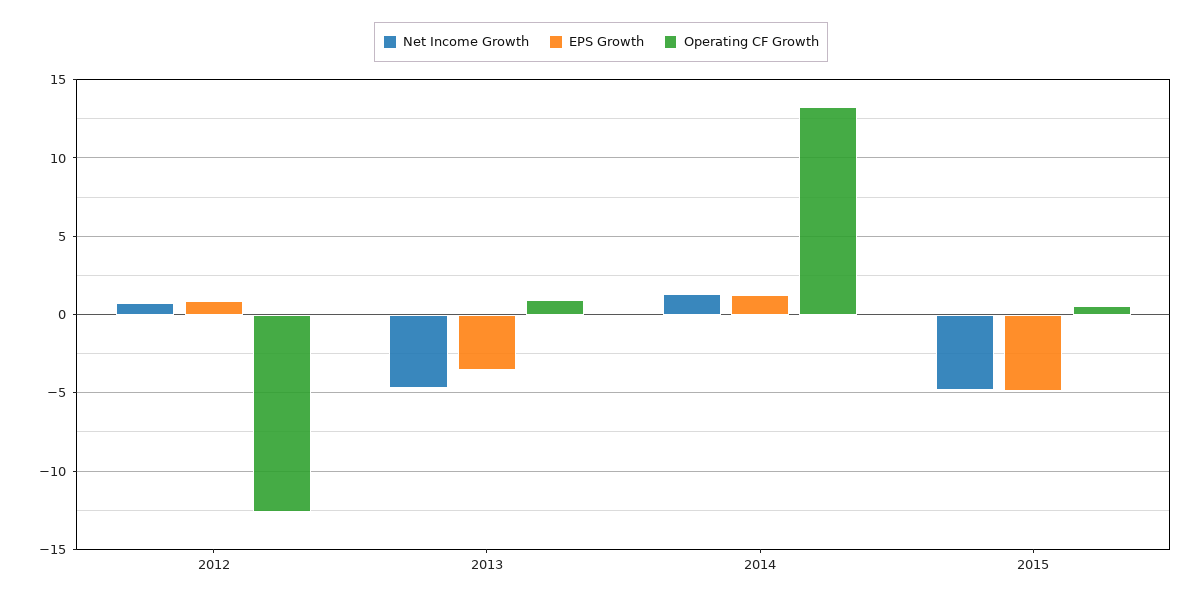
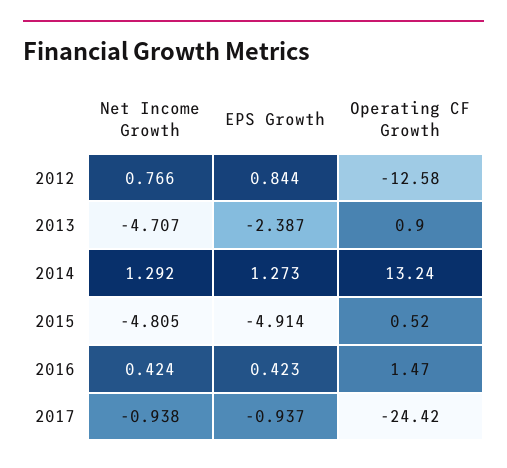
EPS Growth, 2013: -3.5 -> -2.387
Net Income Growth, 2016: none -> 0.424
EPS Growth, 2016: none -> 0.423
Operating CF Growth, 2016: none -> 1.47
Net Income Growth, 2017: none -> -0.938
EPS Growth, 2017: none -> -0.937
Operating CF Growth, 2017: none -> -24.42

